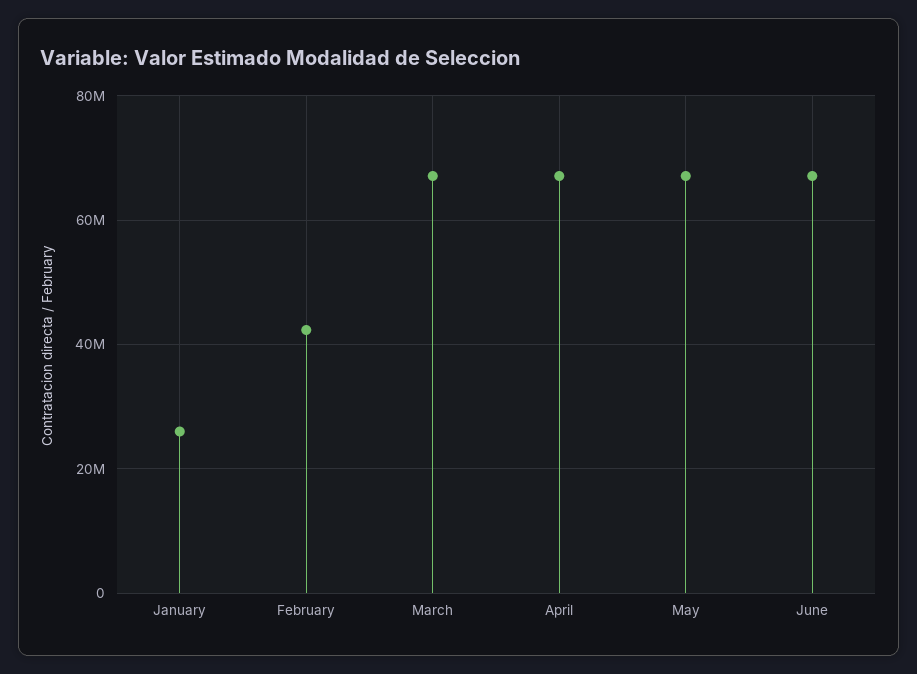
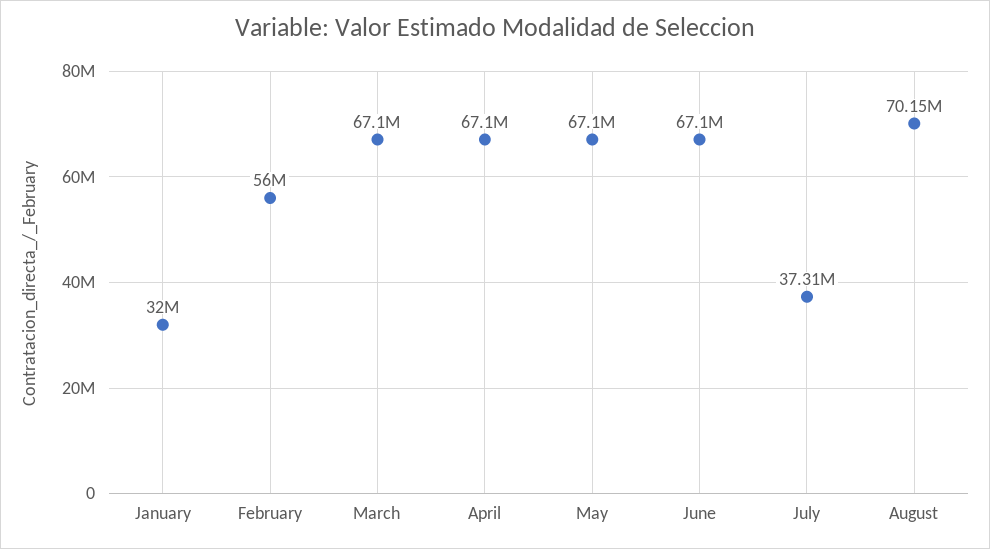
January: 26000000 -> 32000000
February: 42000000 -> 56000000
July: none -> 37310000
August: none -> 70150000

